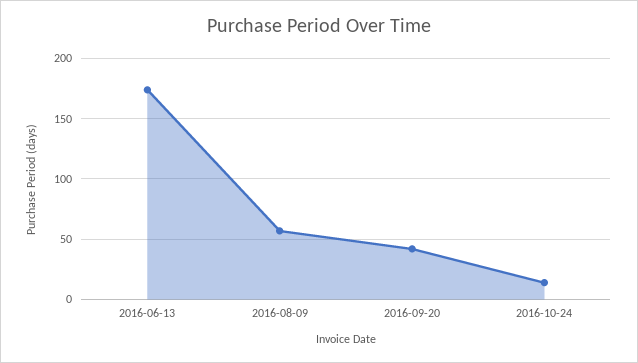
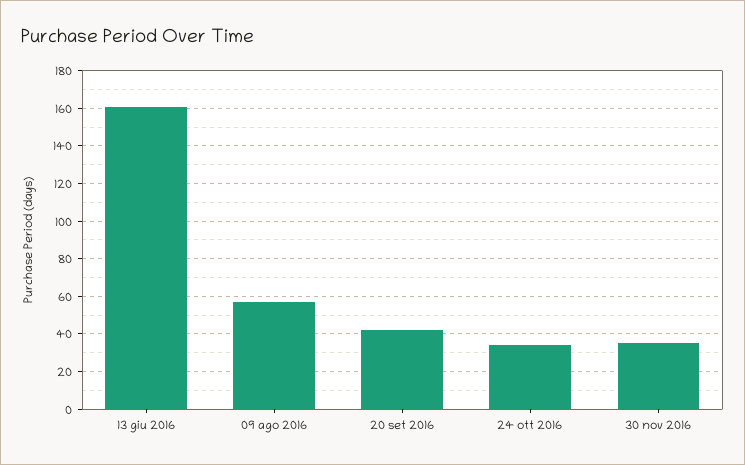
2016-06-13: 175 -> 160
2016-10-24: 15 -> 35
30 nov 2016: none -> 35

